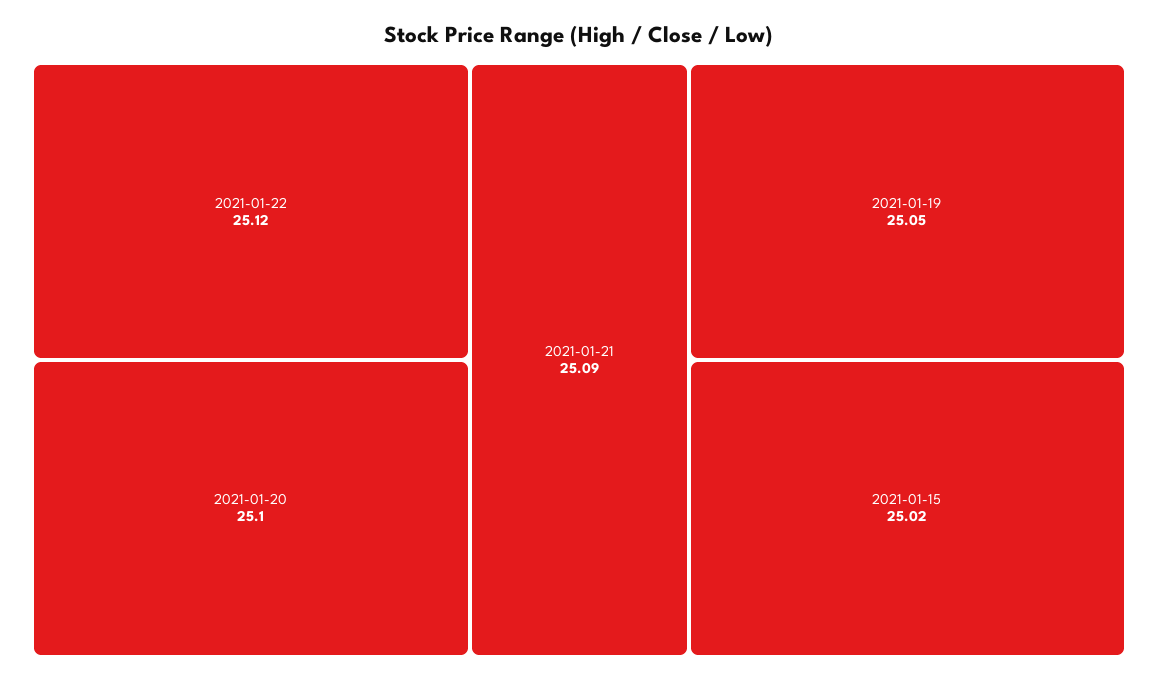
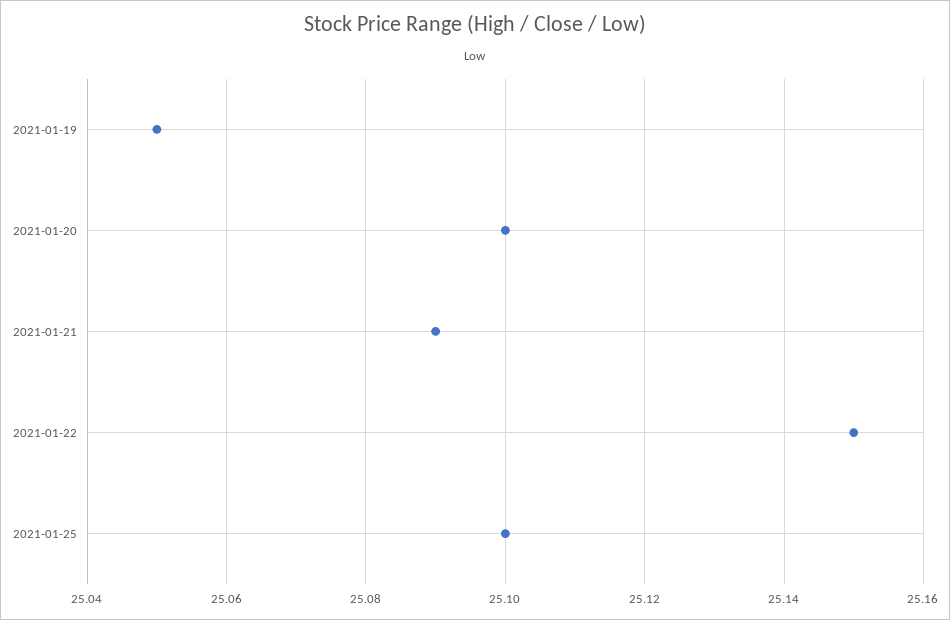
2021-01-22: 25.12 -> 25.15
2021-01-15: 25.02 -> none
2021-01-25: none -> 25.1

